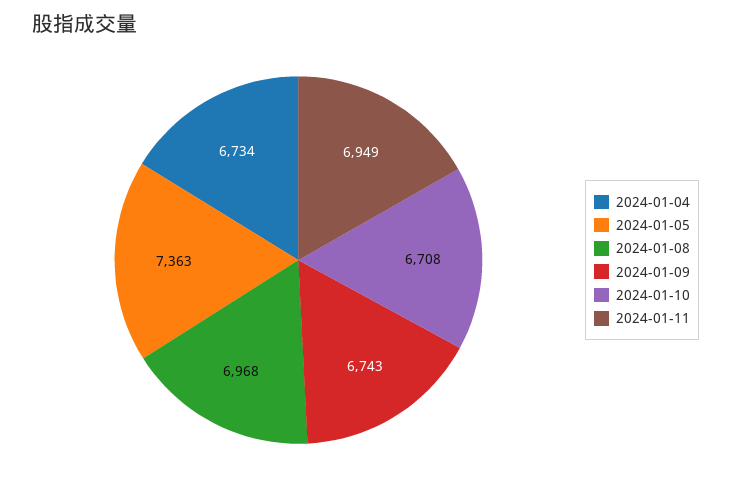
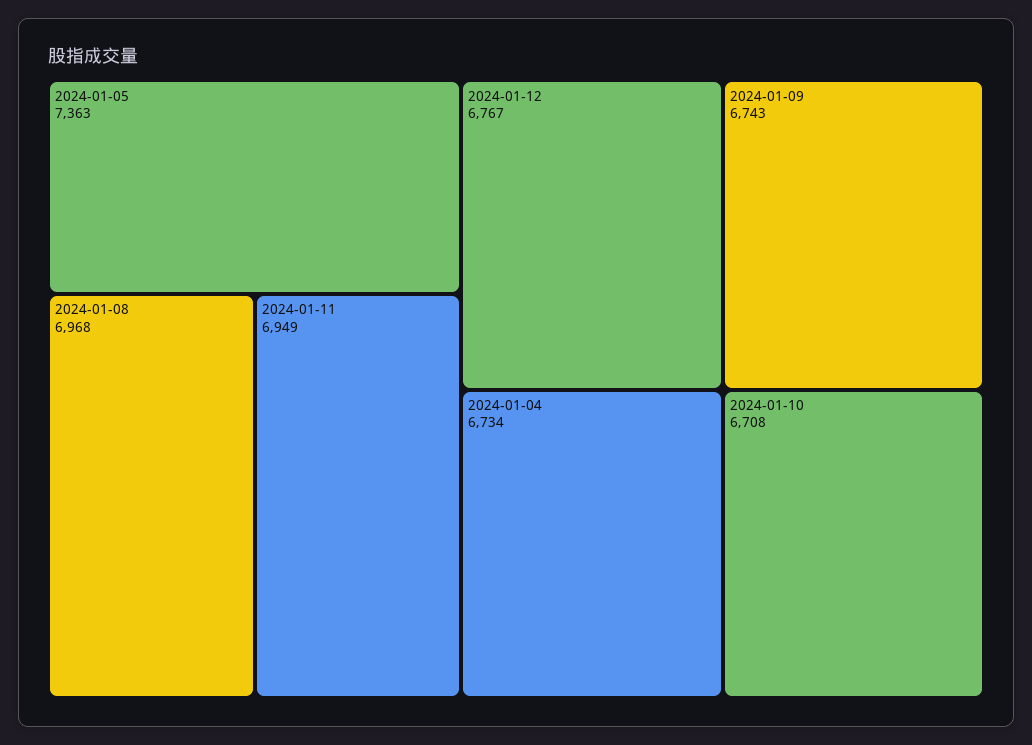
2024-01-12: none -> 6767

